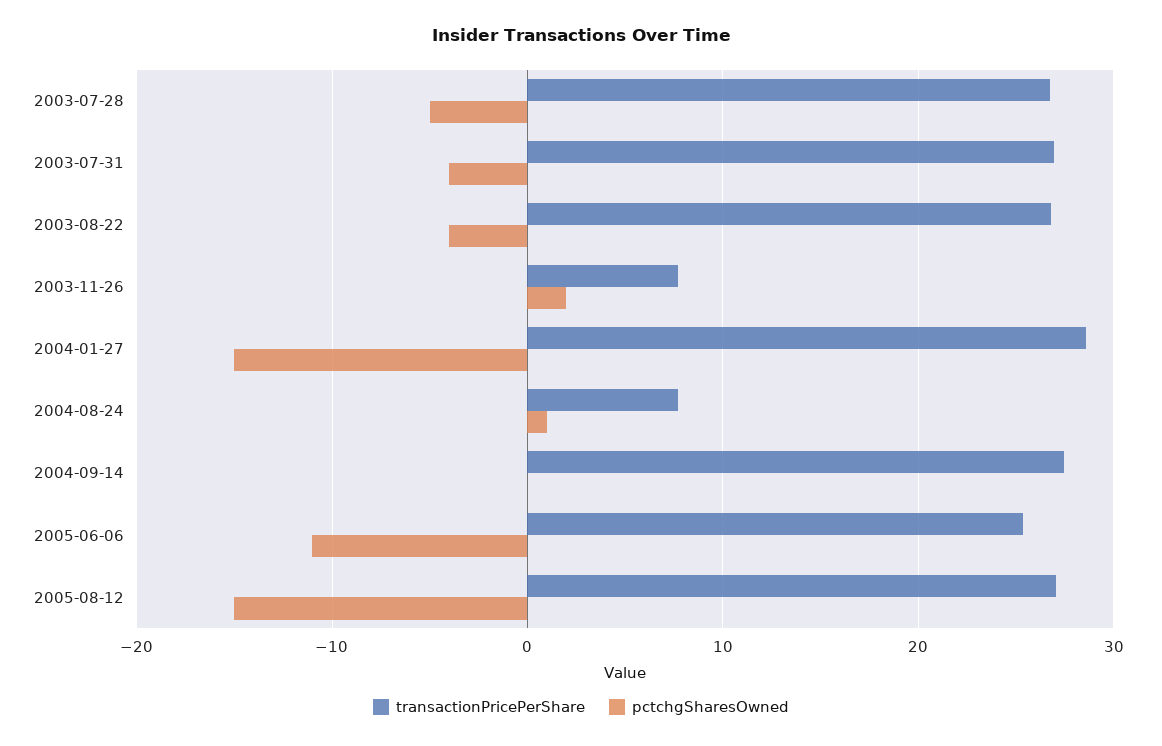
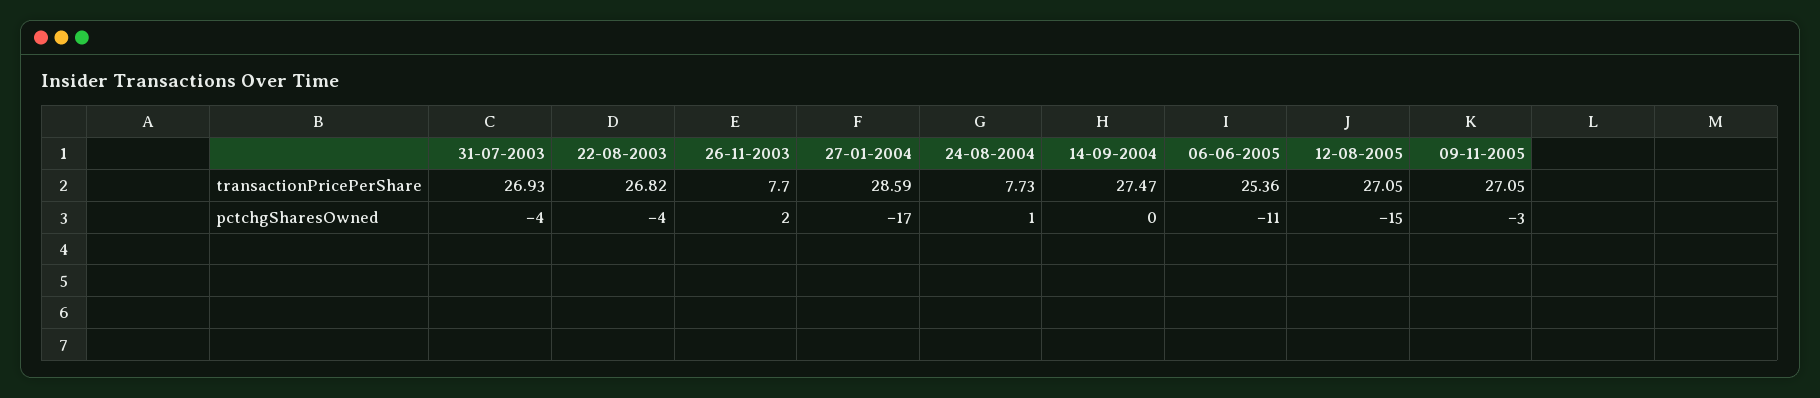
transactionPricePerShare, 2003-07-28: 27 -> none
pctchgSharesOwned, 2003-07-28: -5 -> none
pctchgSharesOwned, 2004-01-27: -15 -> -17
transactionPricePerShare, 09-11-2005: none -> 27.05
pctchgSharesOwned, 09-11-2005: none -> -3

